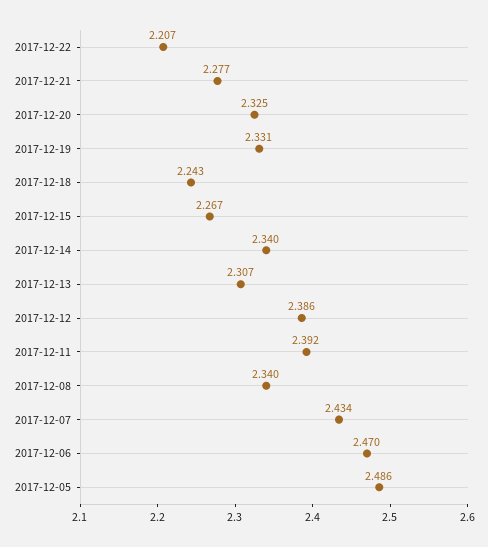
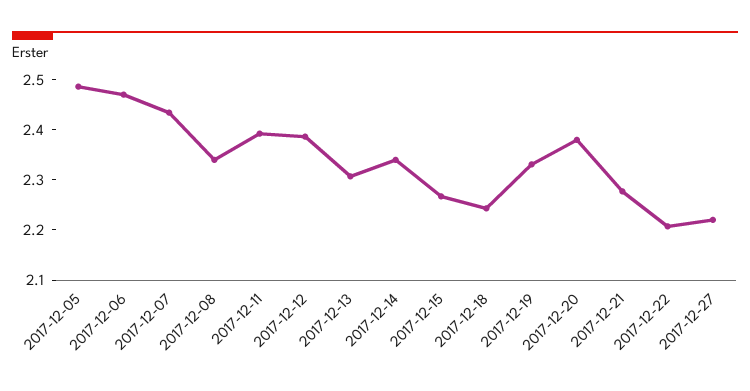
2017-12-20: 2.325 -> 2.38
2017-12-27: none -> 2.22

